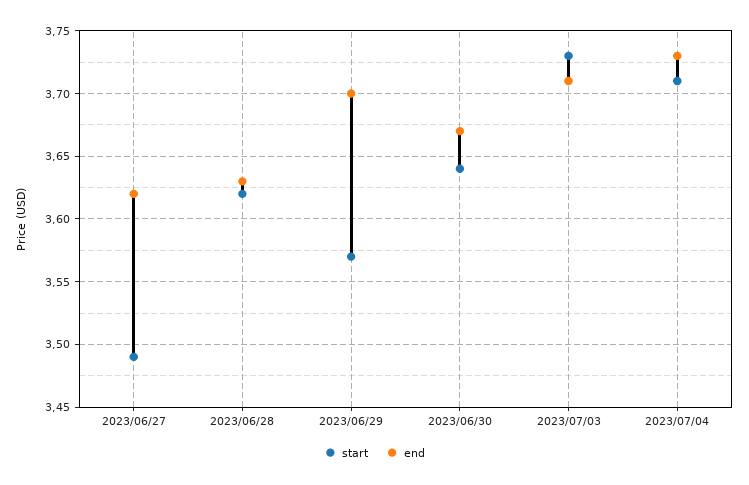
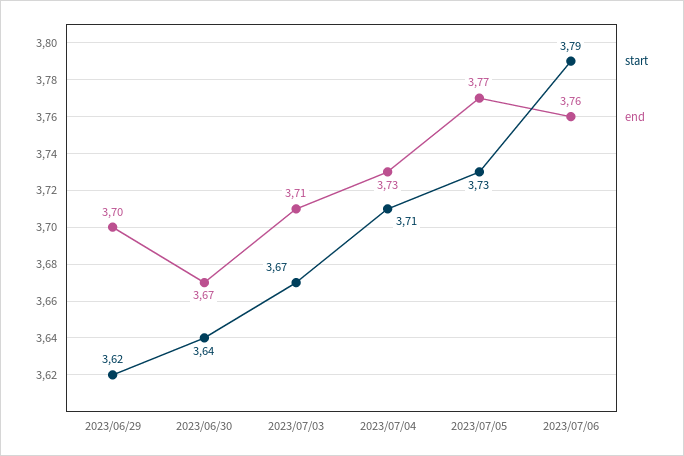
start, 2023/06/27: 3.49 -> none
end, 2023/06/27: 3.62 -> none
start, 2023/06/28: 3.62 -> none
end, 2023/06/28: 3.63 -> none
start, 2023/06/29: 3.57 -> 3.62
start, 2023/07/03: 3.73 -> 3.67
start, 2023/07/05: none -> 3.73
end, 2023/07/05: none -> 3.77
start, 2023/07/06: none -> 3.79
end, 2023/07/06: none -> 3.76

